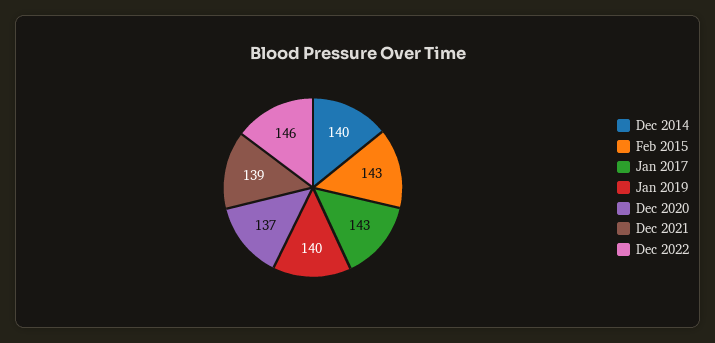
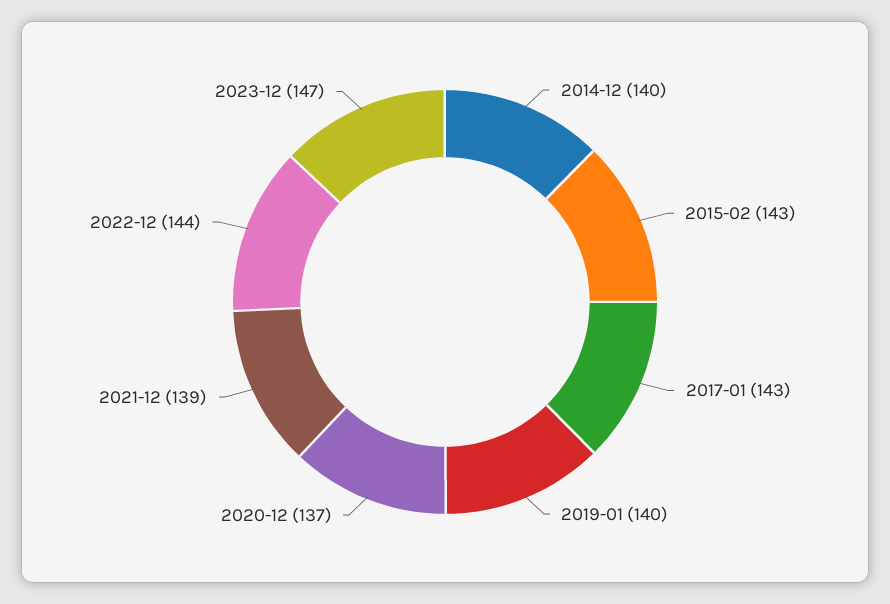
Dec 2022: 146 -> 144
2023-12: none -> 147

